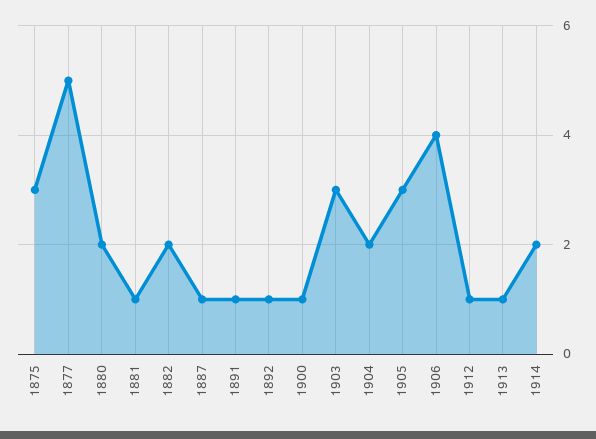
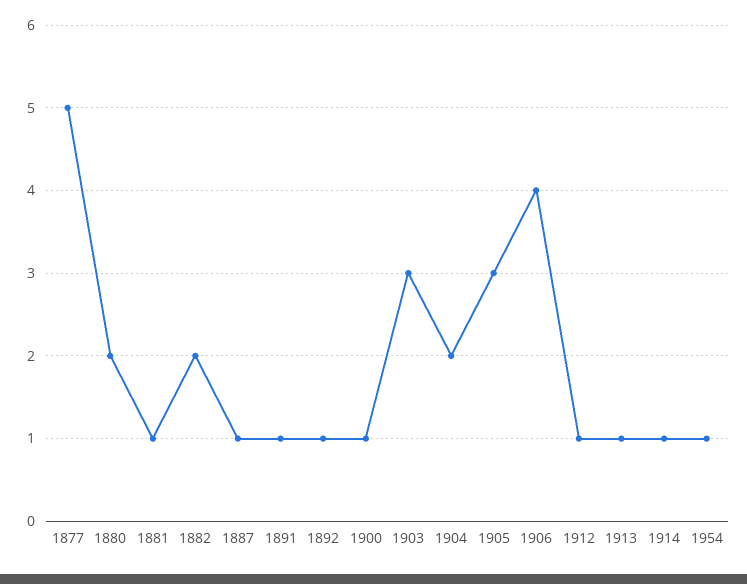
1875: 3 -> none
1914: 2 -> 1
1954: none -> 1

